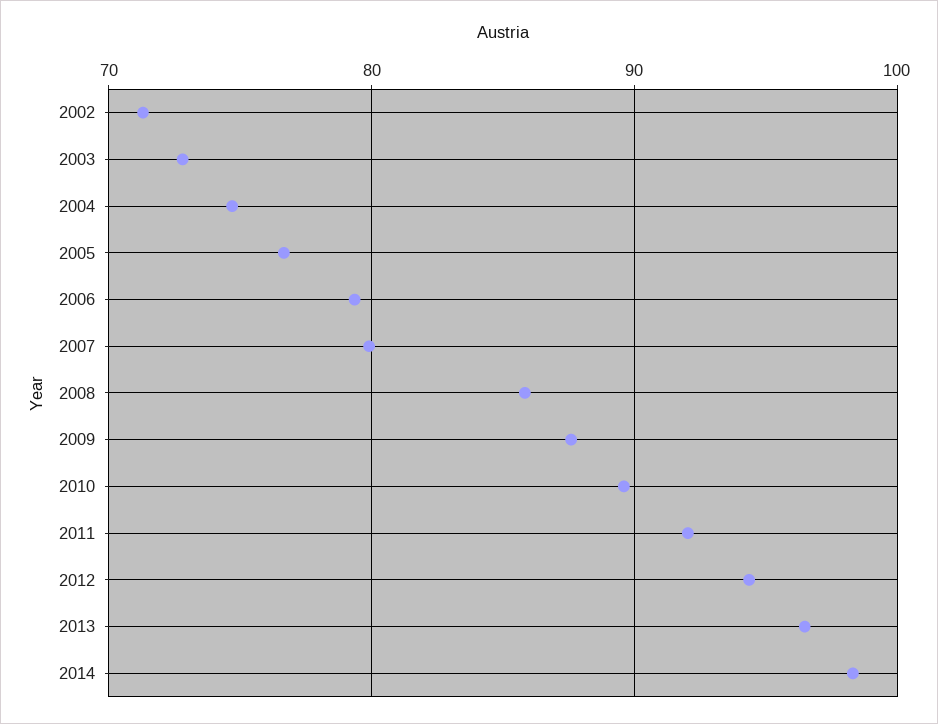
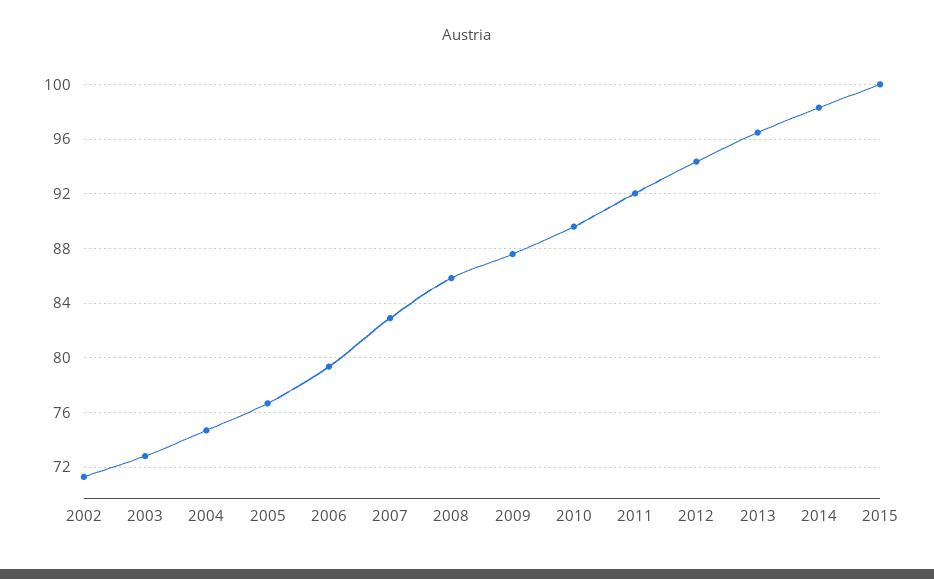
2007: 80 -> 83
2015: none -> 100

